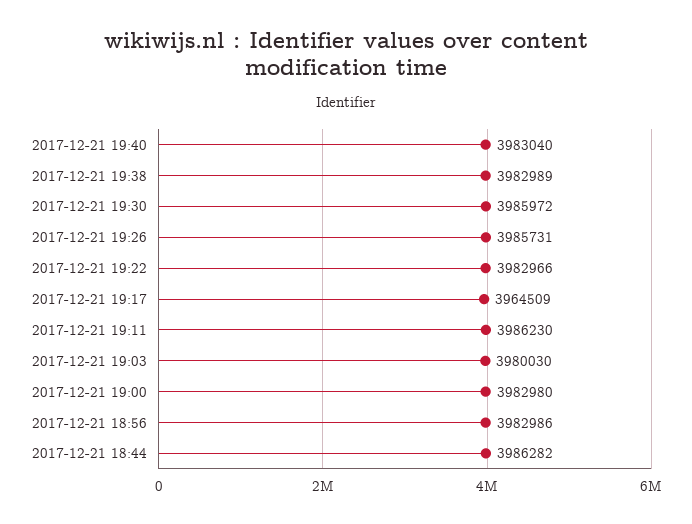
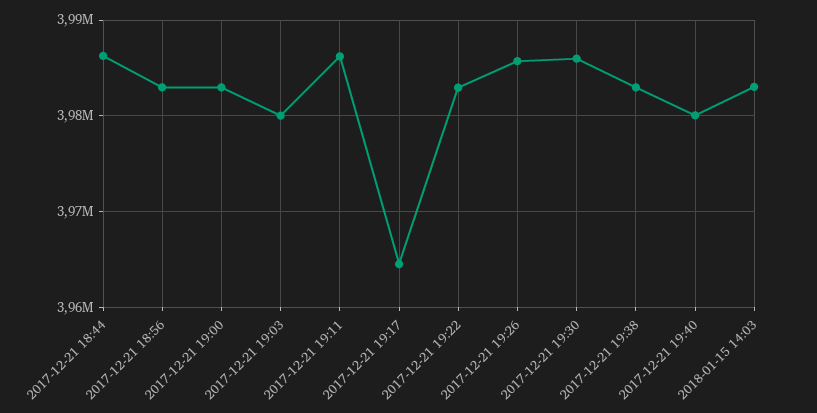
2017-12-21 19:40: 3983040 -> 3980000
2018-01-15 14:03: none -> 3983000

